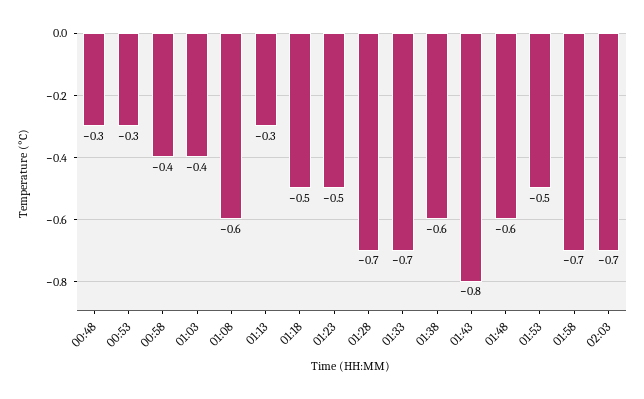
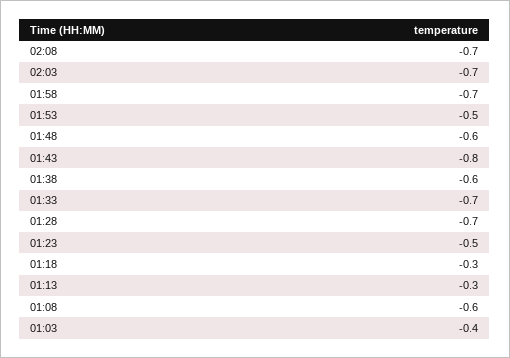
00:48: -0.3 -> none
00:53: -0.3 -> none
00:58: -0.4 -> none
01:18: -0.5 -> -0.3
02:08: none -> -0.7

